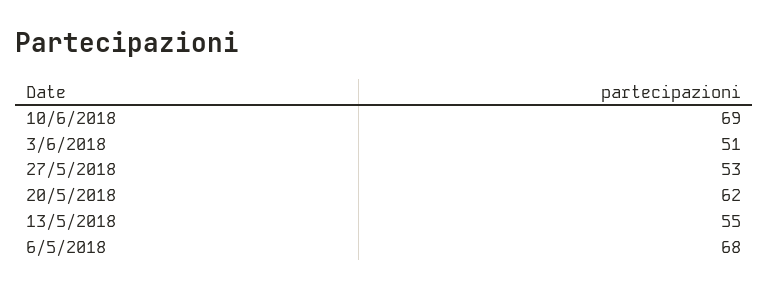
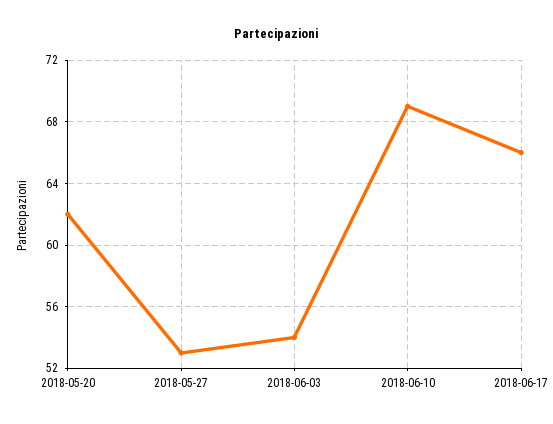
3/6/2018: 51 -> 54
13/5/2018: 55 -> none
6/5/2018: 68 -> none
2018-06-17: none -> 66

